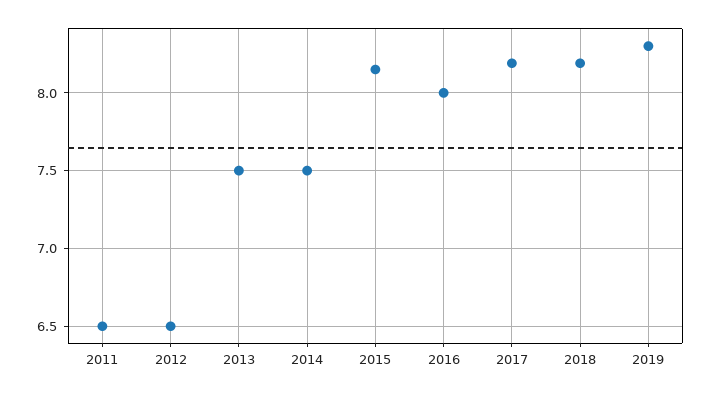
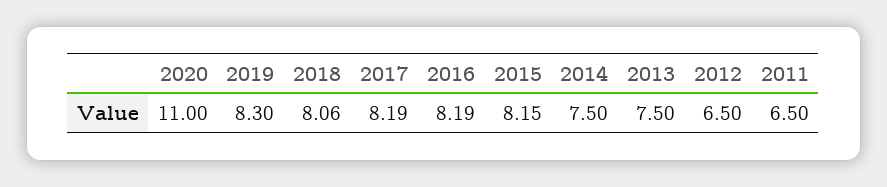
2016: 8 -> 8.19
2018: 8.2 -> 8.06
2020: none -> 11

